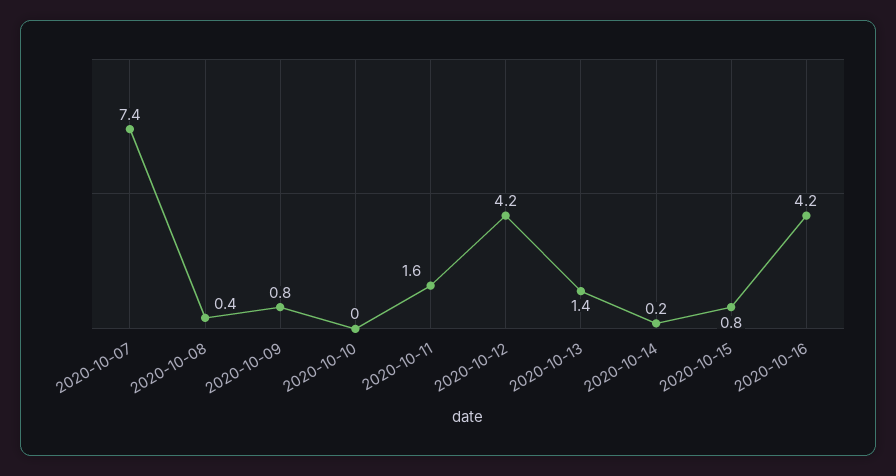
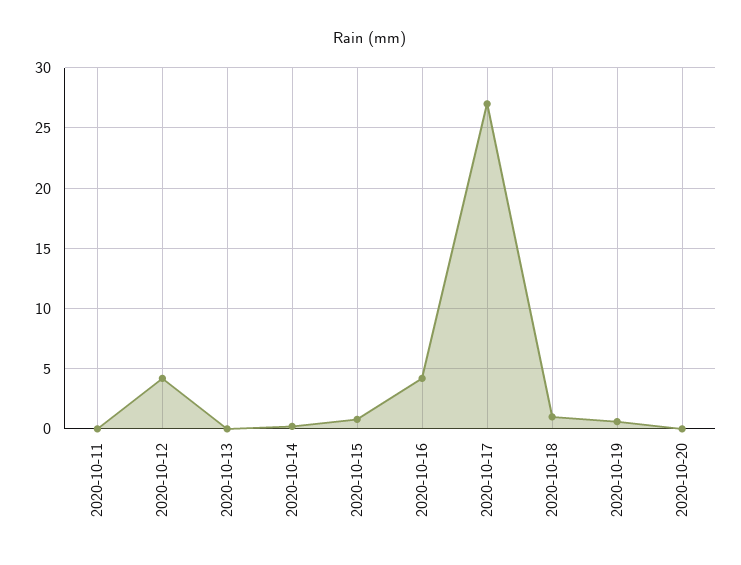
2020-10-07: 7.4 -> none
2020-10-08: 0.4 -> none
2020-10-09: 0.8 -> none
2020-10-10: 0 -> none
2020-10-11: 1.6 -> 0
2020-10-13: 1.4 -> 0
2020-10-17: none -> 27
2020-10-18: none -> 1
2020-10-19: none -> 0.5
2020-10-20: none -> 0

